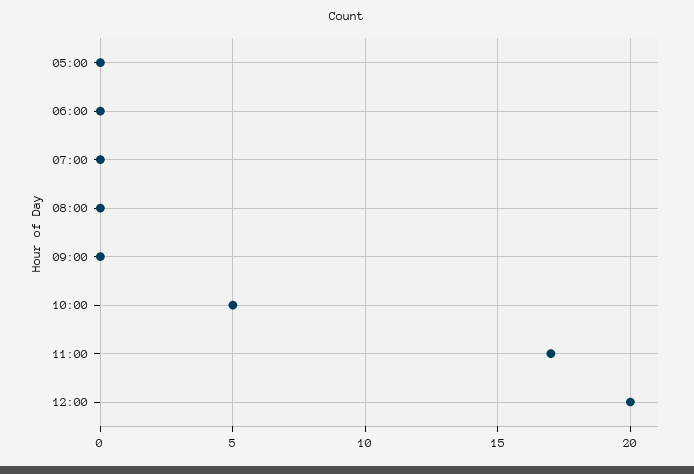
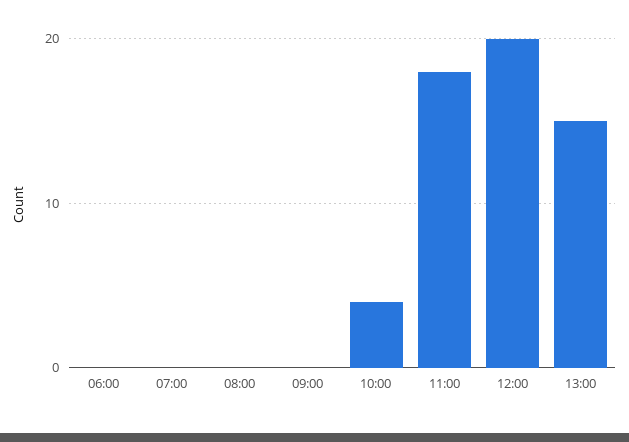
05:00: 0 -> none
10:00: 5 -> 4
11:00: 17 -> 18
13:00: none -> 15

